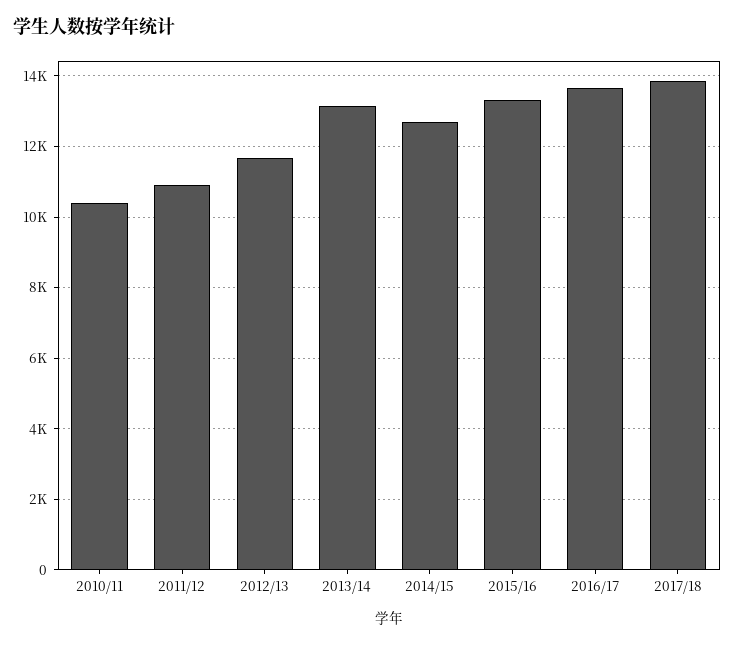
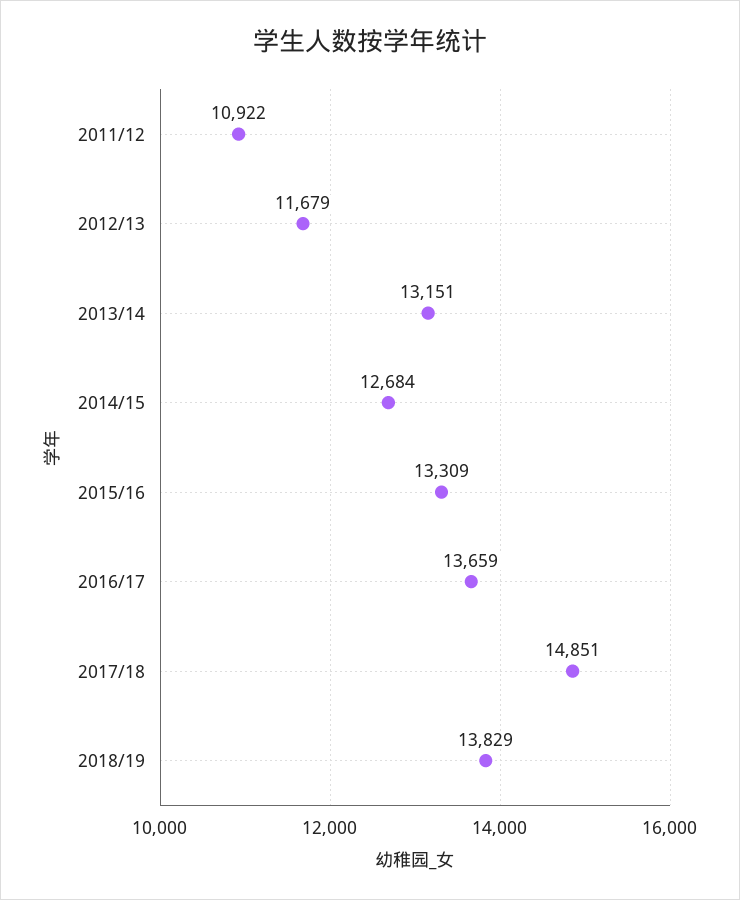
2010/11: 10400 -> none
2017/18: 13800 -> 14851
2018/19: none -> 13829

